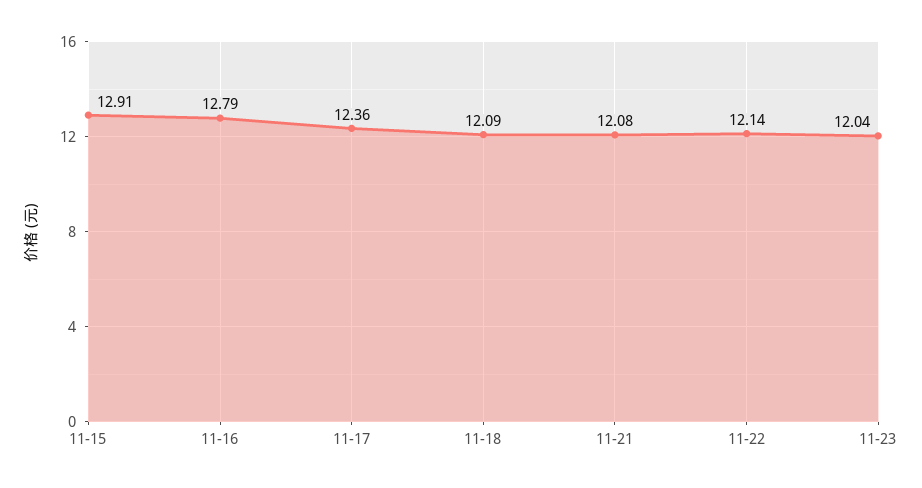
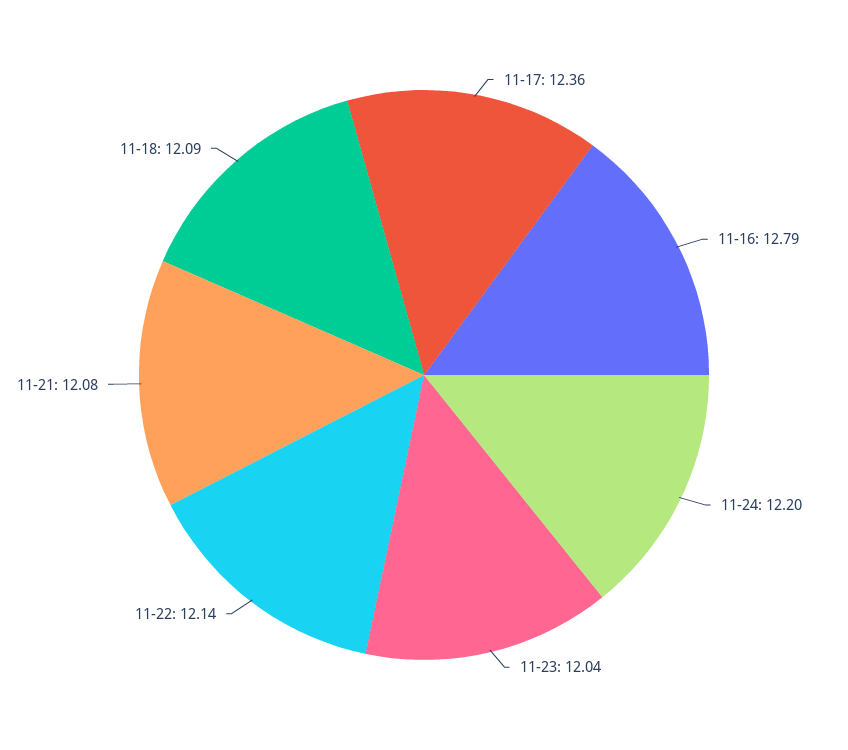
11-15: 12.91 -> none
11-24: none -> 12.2

